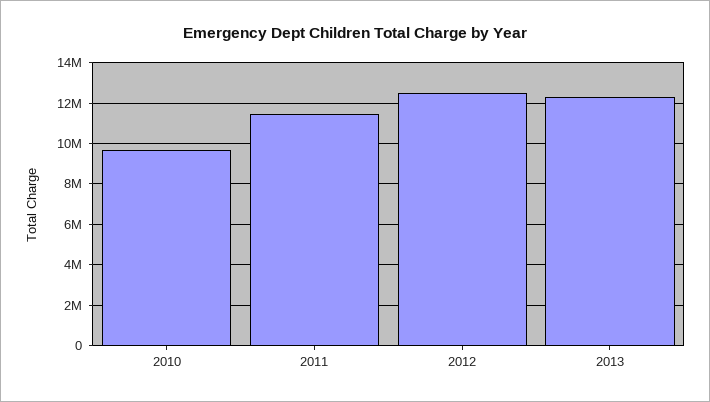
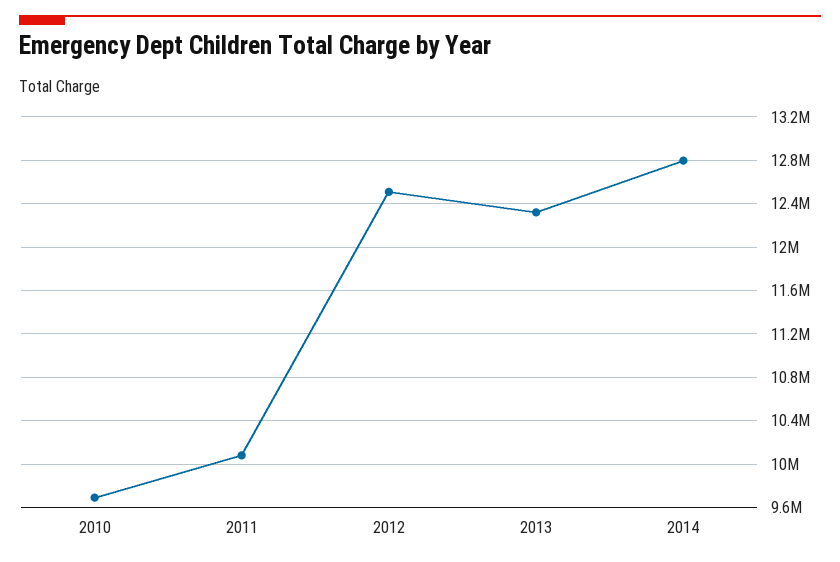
2011: 11500000 -> 10100000
2014: none -> 12800000

